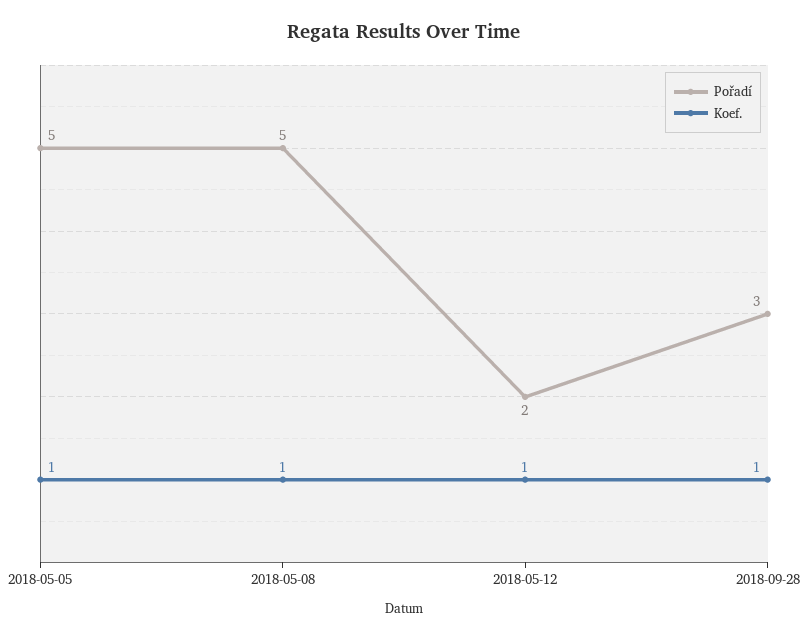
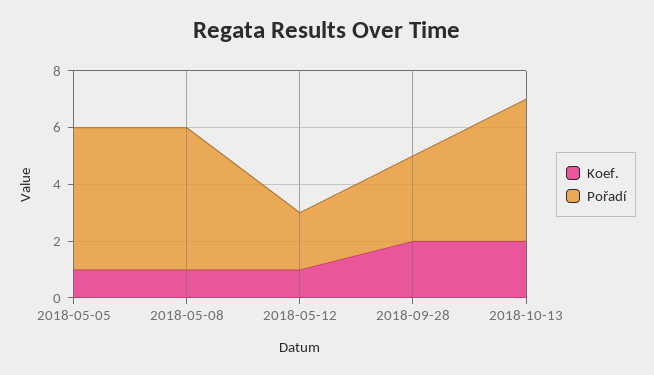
Koef., 2018-09-28: 1 -> 2
Koef., 2018-10-13: none -> 2
Pořadí, 2018-10-13: none -> 5

